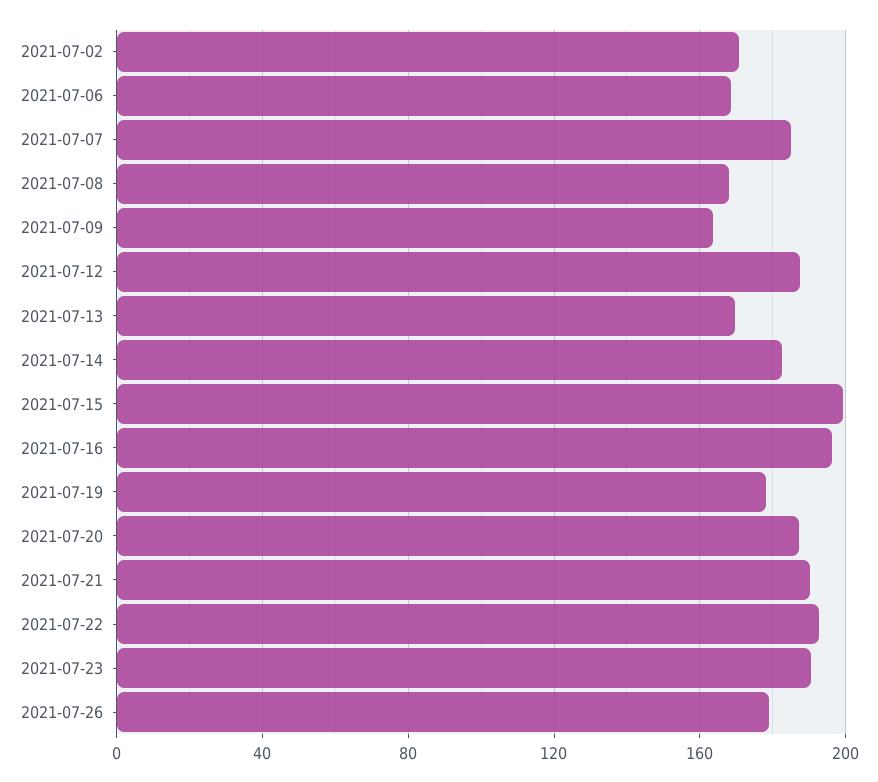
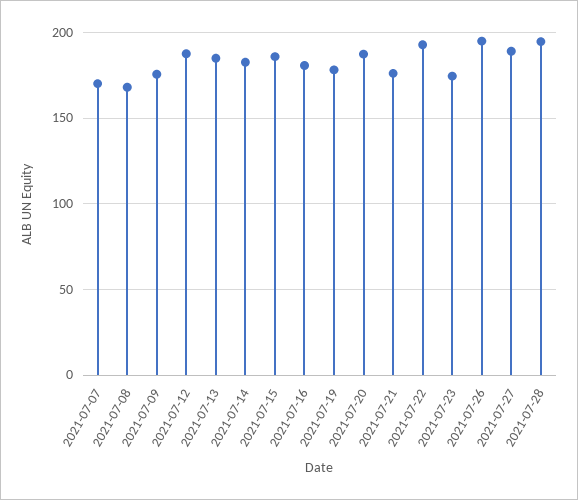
2021-07-02: 170 -> none
2021-07-06: 170 -> none
2021-07-07: 185 -> 170
2021-07-09: 165 -> 175
2021-07-13: 170 -> 185
2021-07-15: 200 -> 185
2021-07-16: 195 -> 180
2021-07-21: 190 -> 175
2021-07-23: 190 -> 175
2021-07-26: 180 -> 195
2021-07-27: none -> 190
2021-07-28: none -> 195

